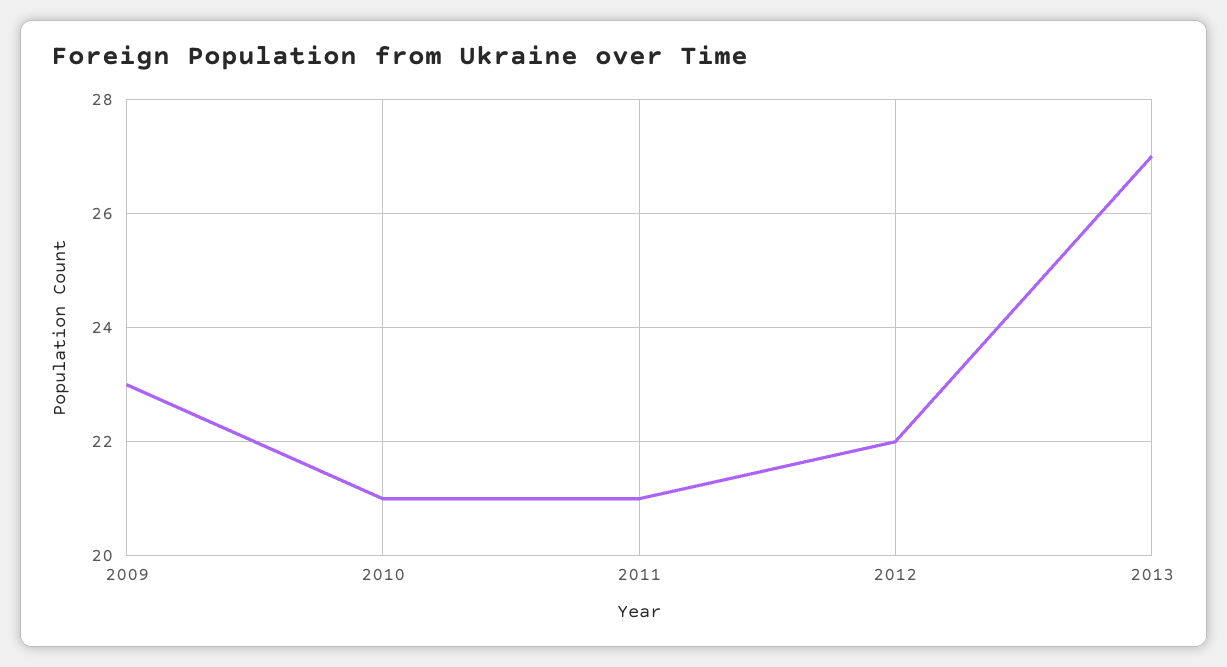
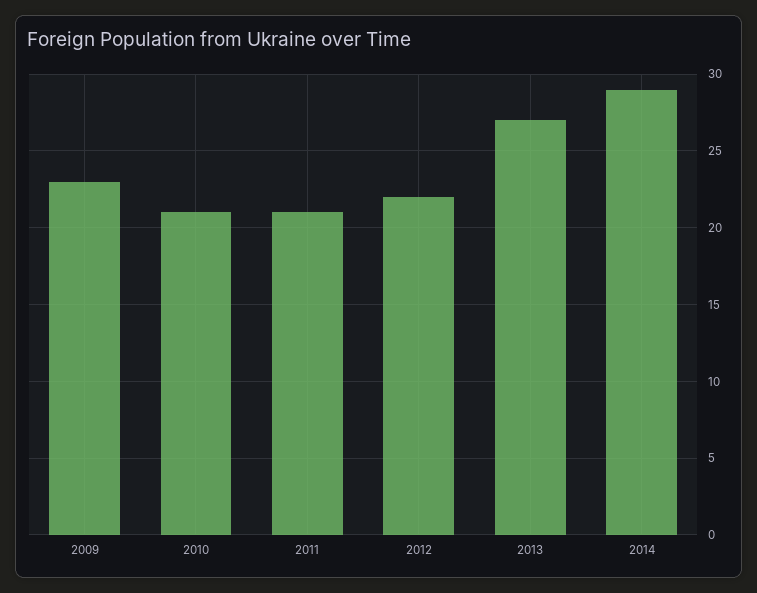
2014: none -> 29

